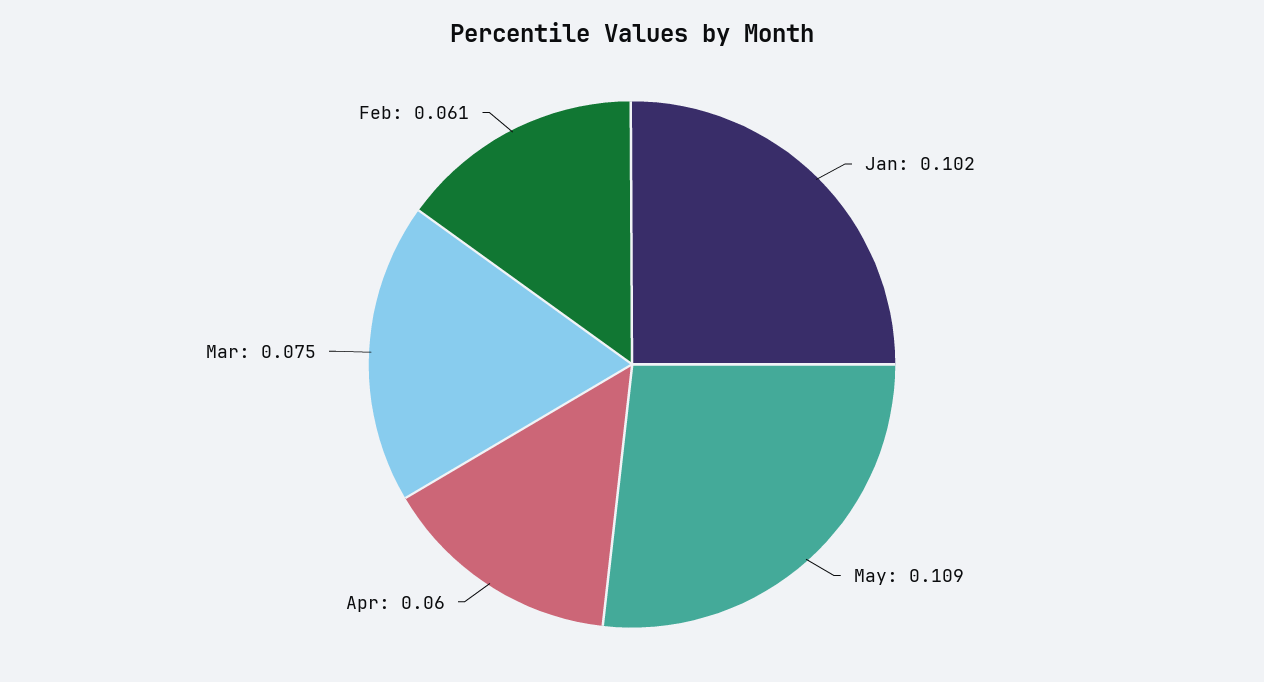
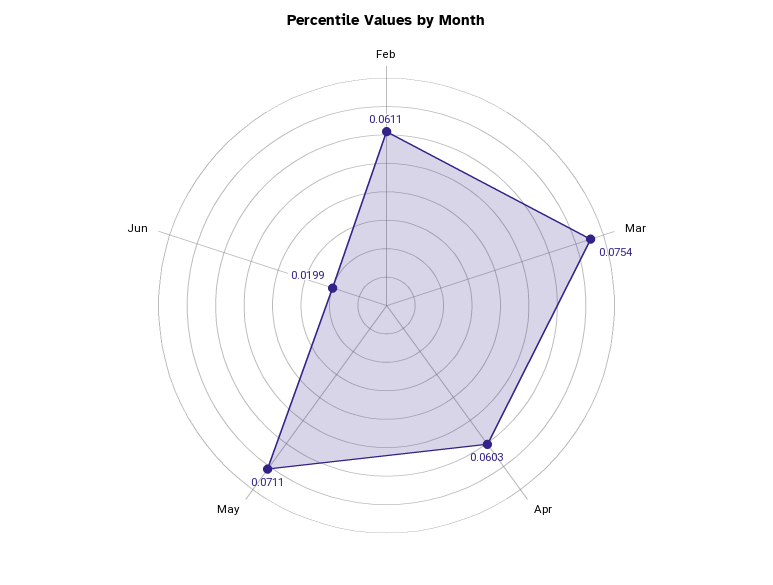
Jan: 0.102 -> none
May: 0.109 -> 0.0711
Jun: none -> 0.0199

